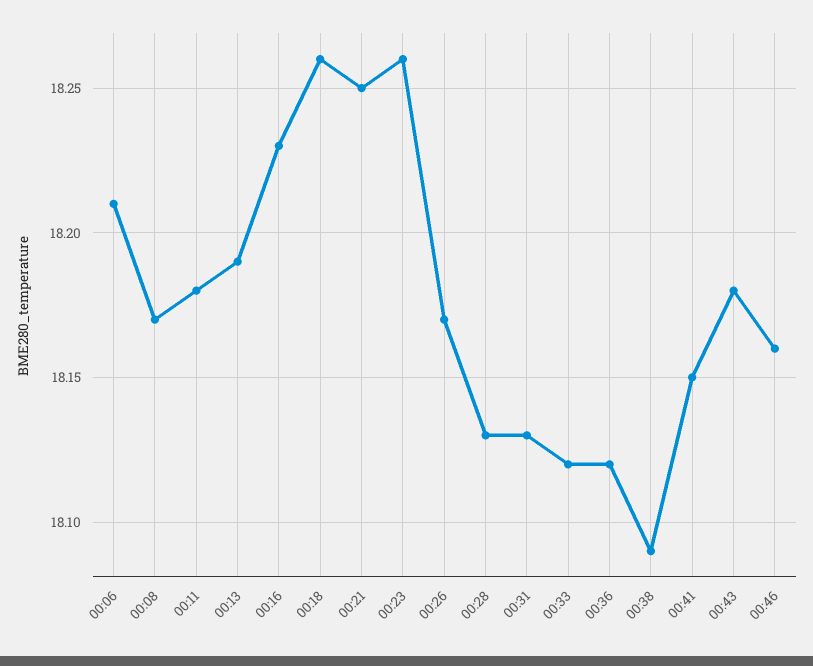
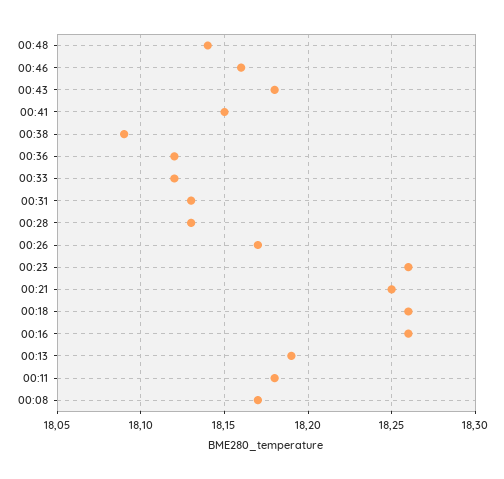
00:06: 18.21 -> none
00:16: 18.23 -> 18.26
00:48: none -> 18.14

